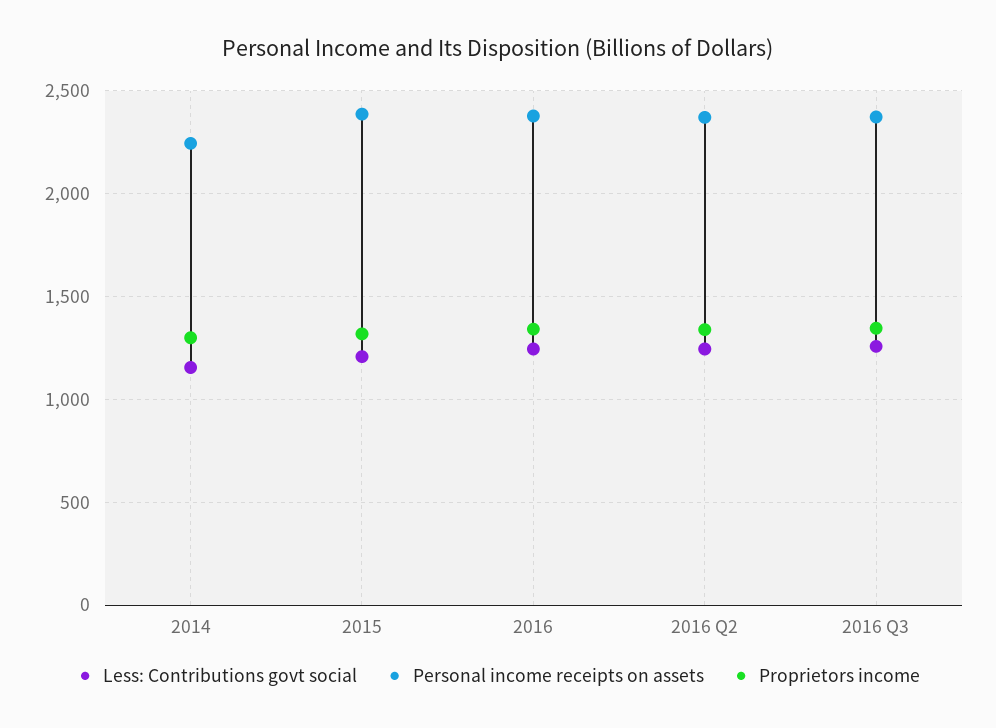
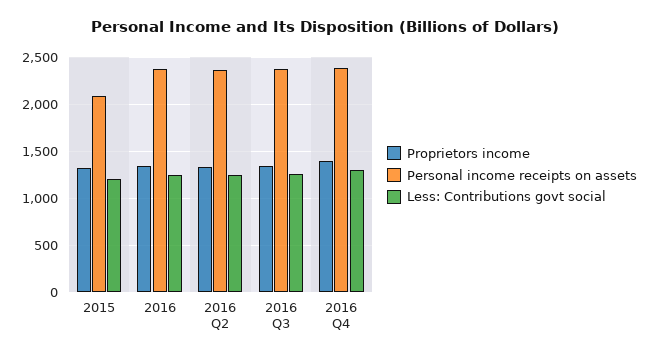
Less: Contributions govt social, 2014: 1150 -> none
Personal income receipts on assets, 2014: 2250 -> none
Proprietors income, 2014: 1300 -> none
Personal income receipts on assets, 2015: 2400 -> 2100
Proprietors income, 2016 Q4: none -> 1400
Personal income receipts on assets, 2016 Q4: none -> 2400
Less: Contributions govt social, 2016 Q4: none -> 1300

